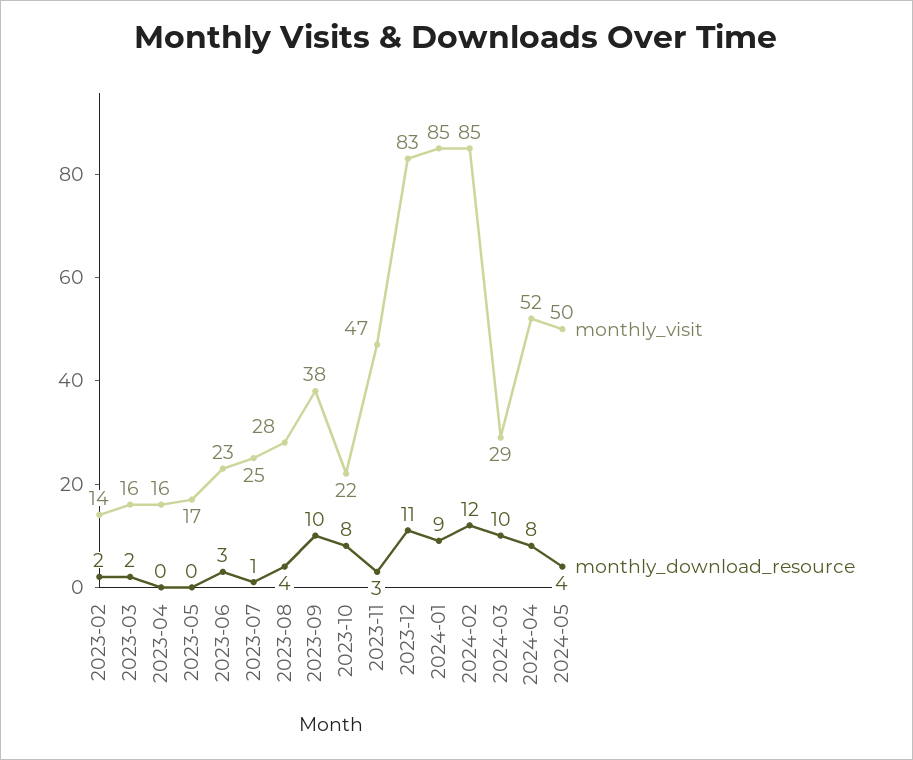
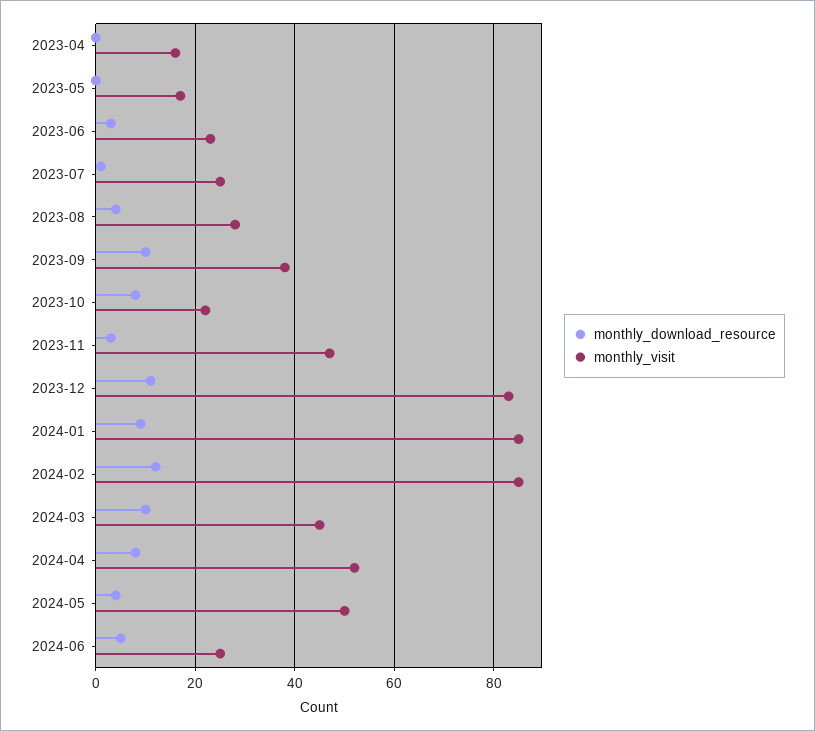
monthly_visit, 2023-02: 14 -> none
monthly_download_resource, 2023-02: 2 -> none
monthly_visit, 2023-03: 16 -> none
monthly_download_resource, 2023-03: 2 -> none
monthly_visit, 2024-03: 29 -> 45
monthly_download_resource, 2024-06: none -> 5
monthly_visit, 2024-06: none -> 25

